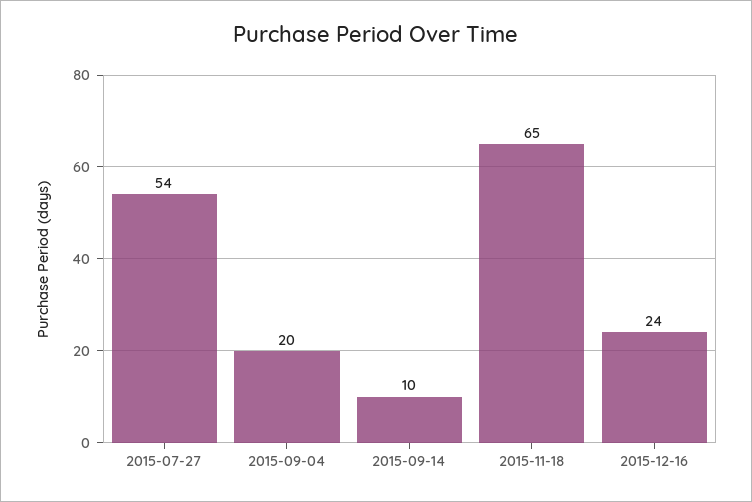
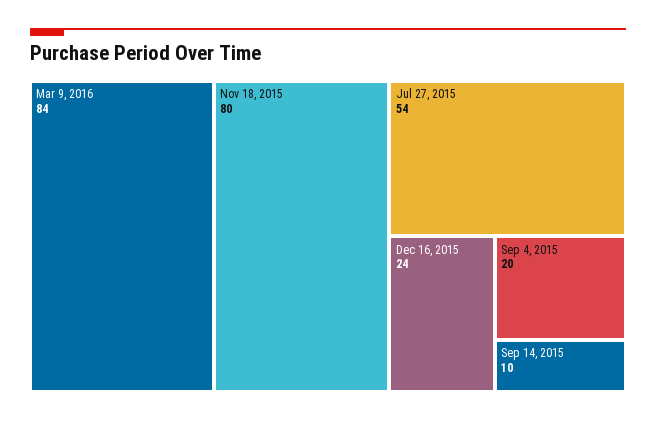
2015-11-18: 65 -> 80
Mar 9, 2016: none -> 84

